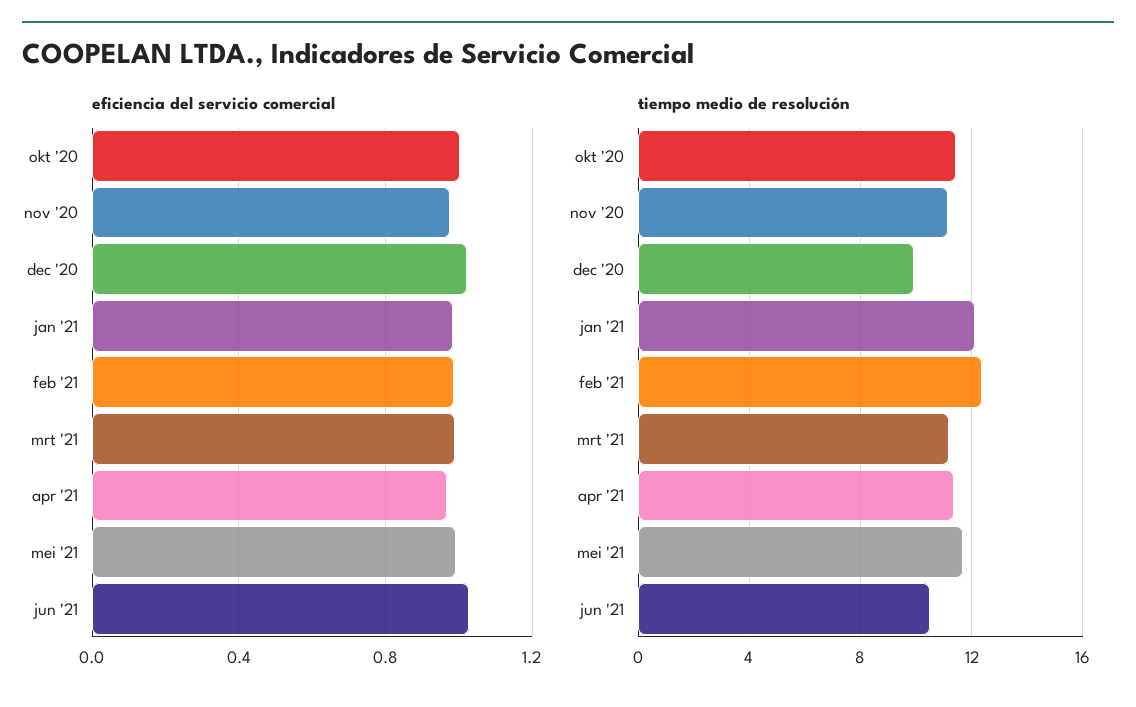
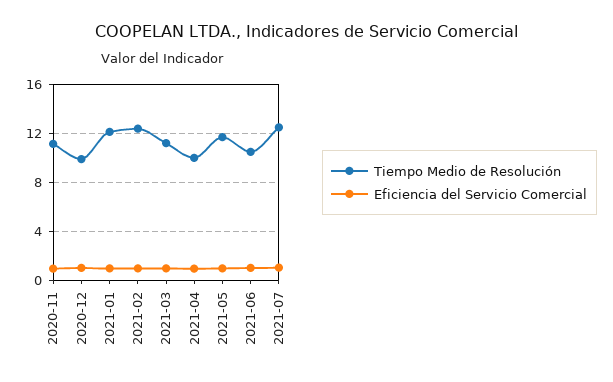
eficiencia del servicio comercial, okt '20: 1 -> none
tiempo medio de resolución, okt '20: 11.5 -> none
tiempo medio de resolución, apr '21: 11.5 -> 10
tiempo medio de resolución, 2021-07: none -> 12.5
eficiencia del servicio comercial, 2021-07: none -> 1

